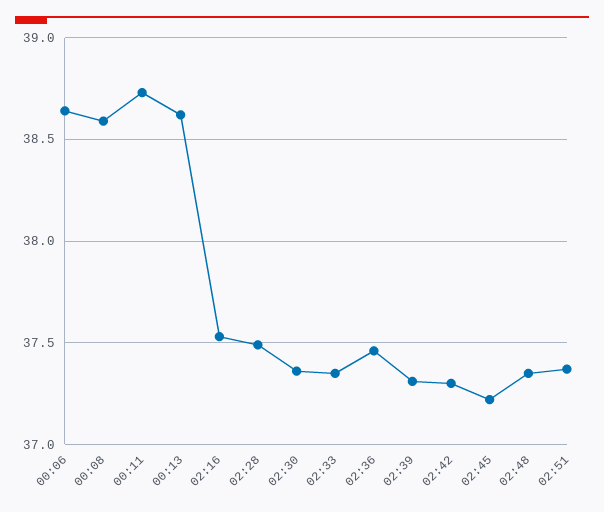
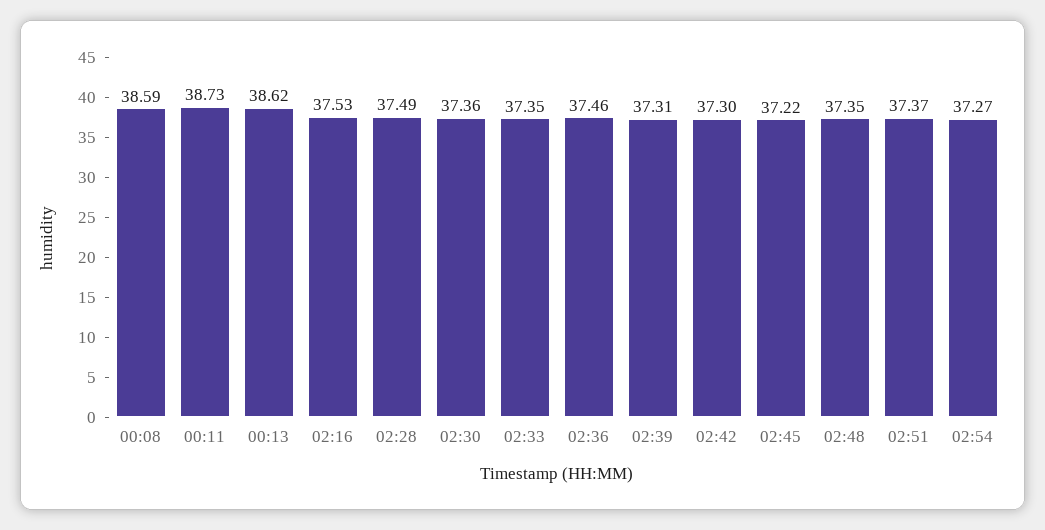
00:06: 38.65 -> none
02:54: none -> 37.27

